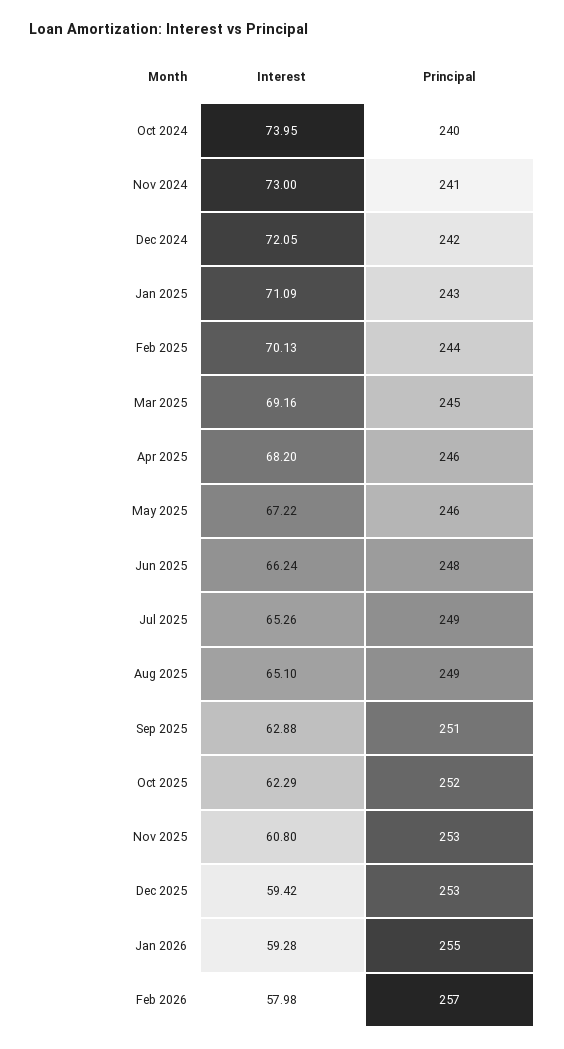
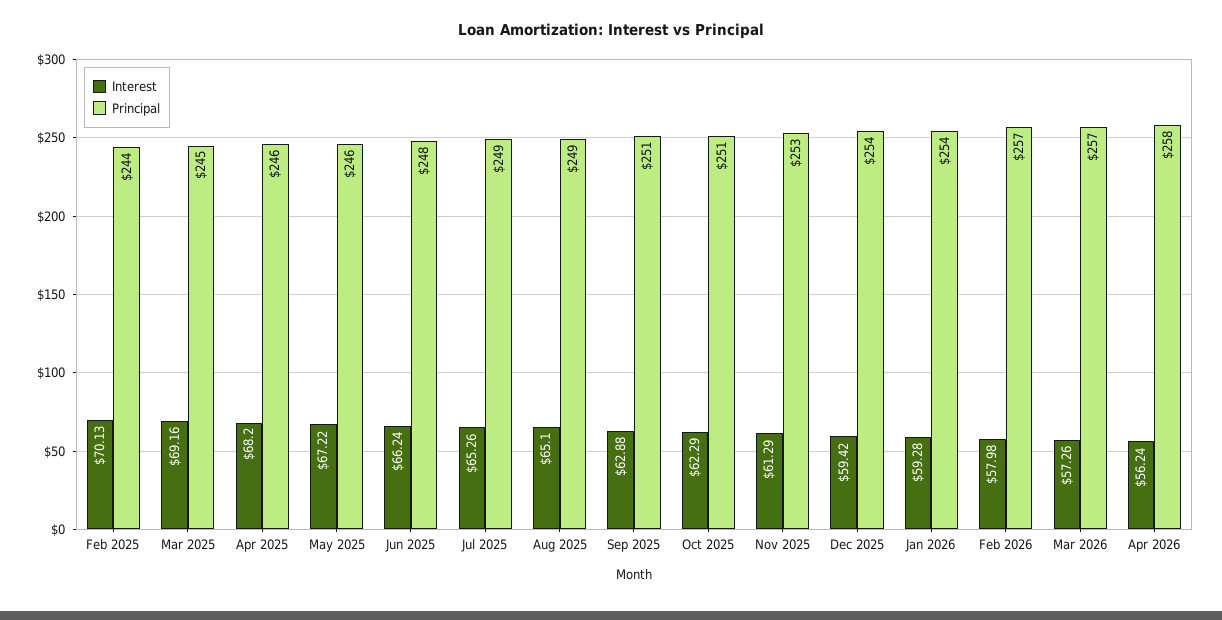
Interest, Oct 2024: 73.95 -> none
Principal, Oct 2024: 240 -> none
Interest, Nov 2024: 73 -> none
Principal, Nov 2024: 241 -> none
Interest, Dec 2024: 72.05 -> none
Principal, Dec 2024: 242 -> none
Interest, Jan 2025: 71.09 -> none
Principal, Jan 2025: 243 -> none
Principal, Oct 2025: 252 -> 251
Interest, Nov 2025: 60.8 -> 61.29
Principal, Dec 2025: 253 -> 254
Principal, Jan 2026: 255 -> 254
Interest, Mar 2026: none -> 57.26
Principal, Mar 2026: none -> 257
Interest, Apr 2026: none -> 56.24
Principal, Apr 2026: none -> 258

